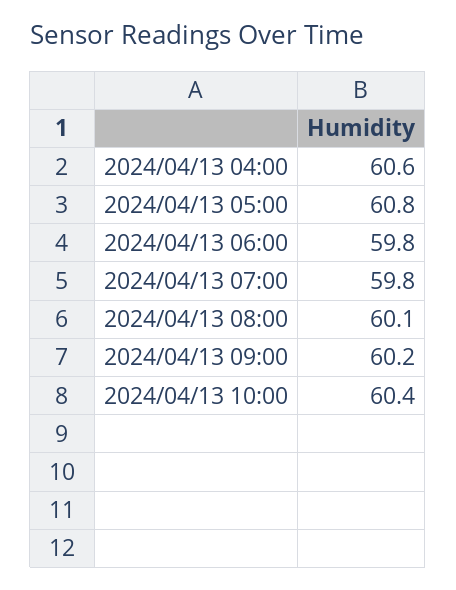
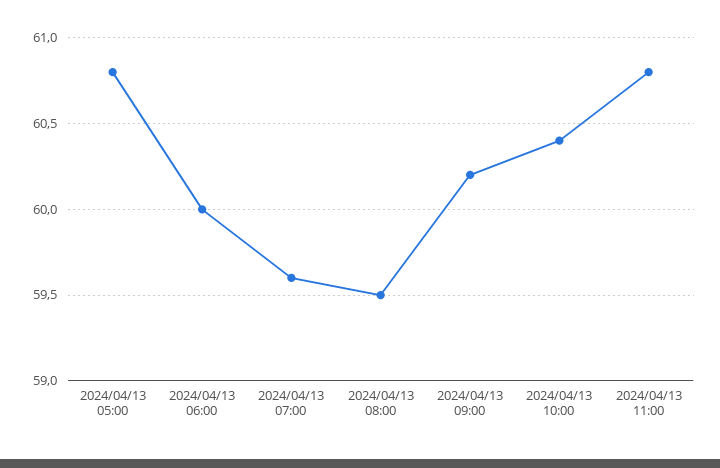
2024/04/13 04:00: 60.6 -> none
2024/04/13 06:00: 59.8 -> 60
2024/04/13 07:00: 59.8 -> 59.6
2024/04/13 08:00: 60.1 -> 59.5
2024/04/13 11:00: none -> 60.8

